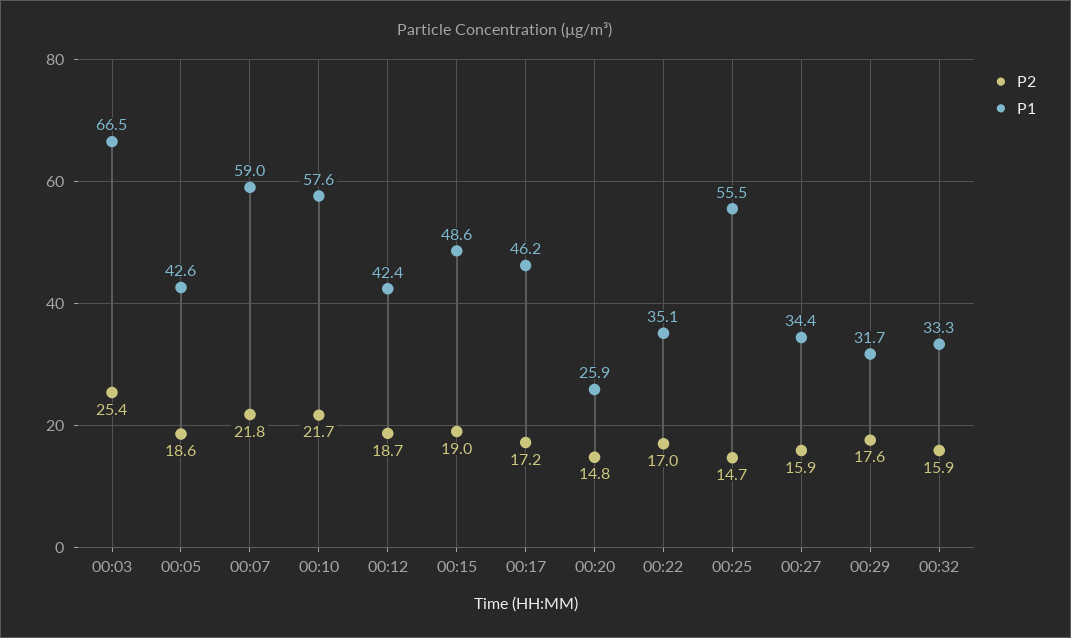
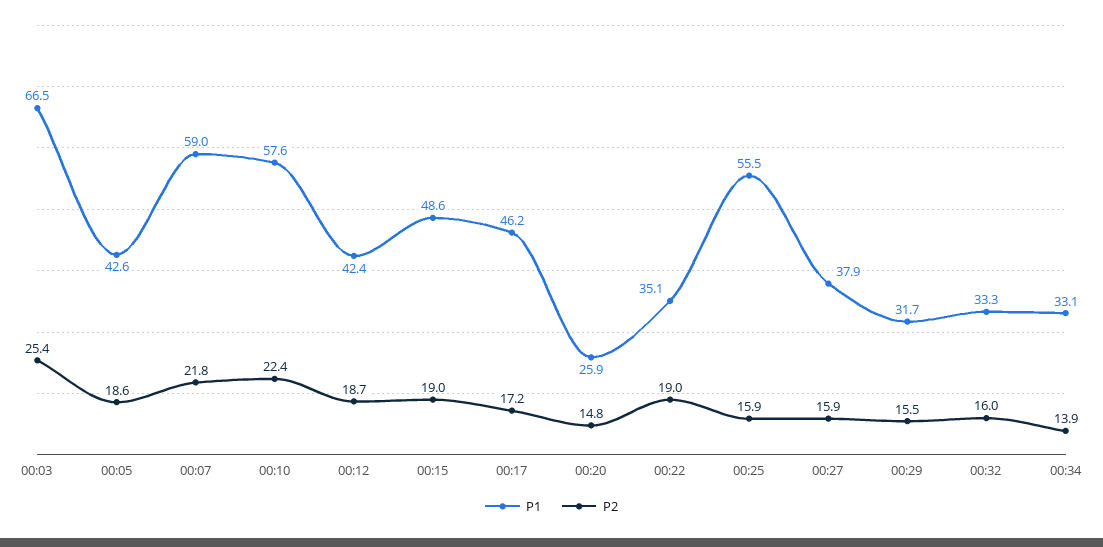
P2, 00:10: 21.7 -> 22.4
P2, 00:22: 17 -> 19
P2, 00:25: 14.7 -> 15.9
P1, 00:27: 34.4 -> 37.9
P2, 00:29: 17.6 -> 15.5
P2, 00:32: 15.9 -> 16
P1, 00:34: none -> 33.1
P2, 00:34: none -> 13.9

